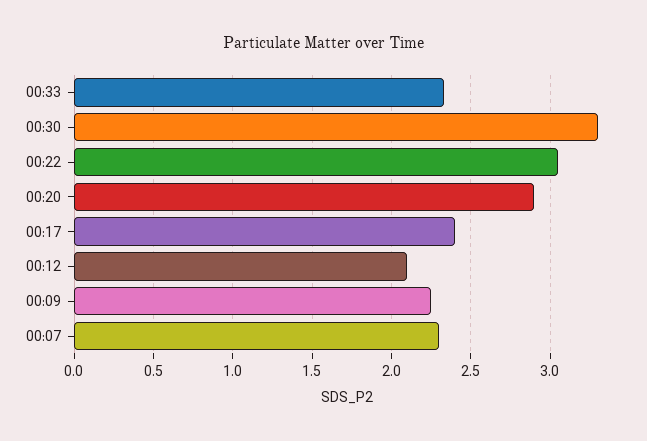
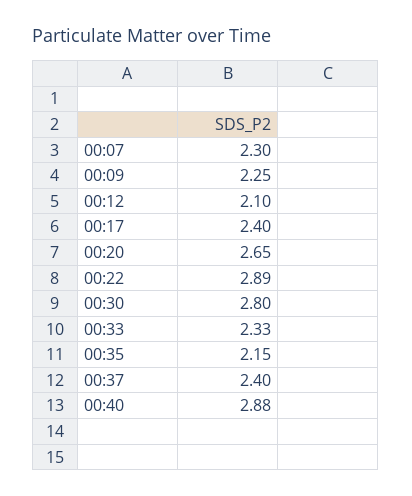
00:30: 3.3 -> 2.8
00:22: 3.05 -> 2.89
00:20: 2.9 -> 2.65
00:35: none -> 2.15
00:37: none -> 2.4
00:40: none -> 2.88

